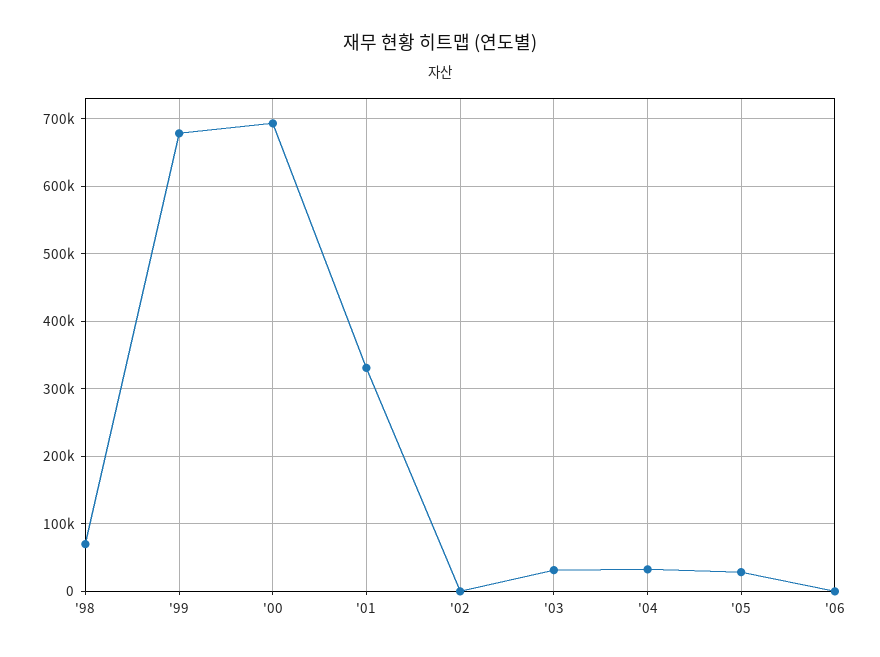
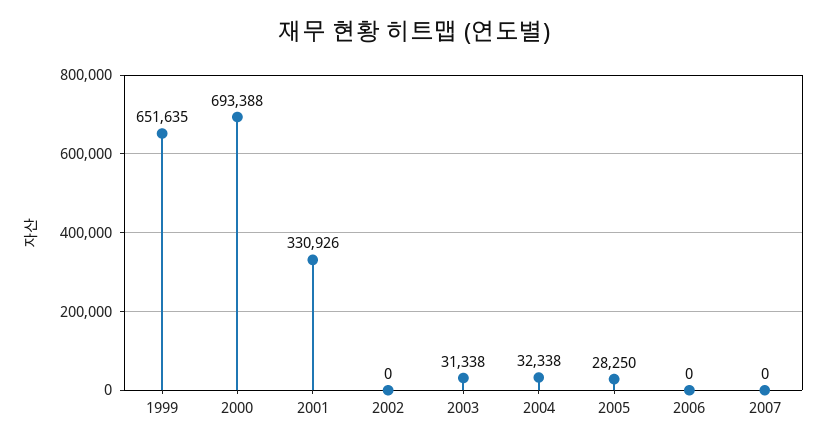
'98: 70000 -> none
'99: 680000 -> 651635
2007: none -> 0

